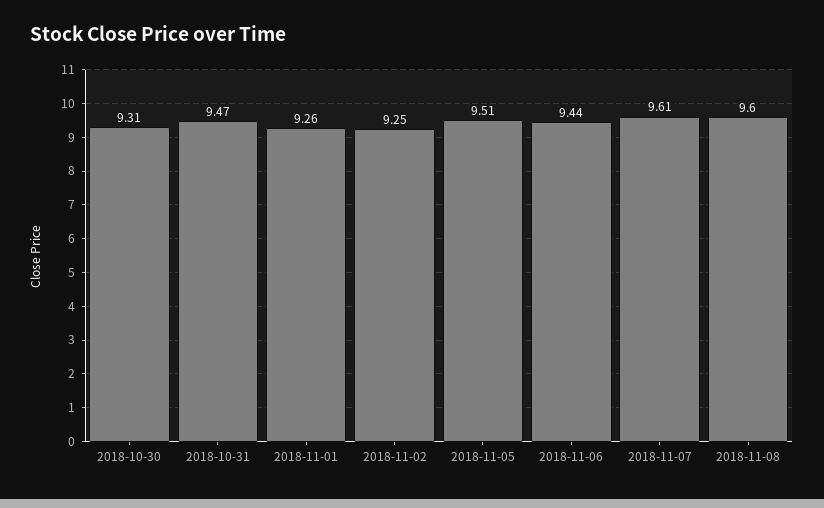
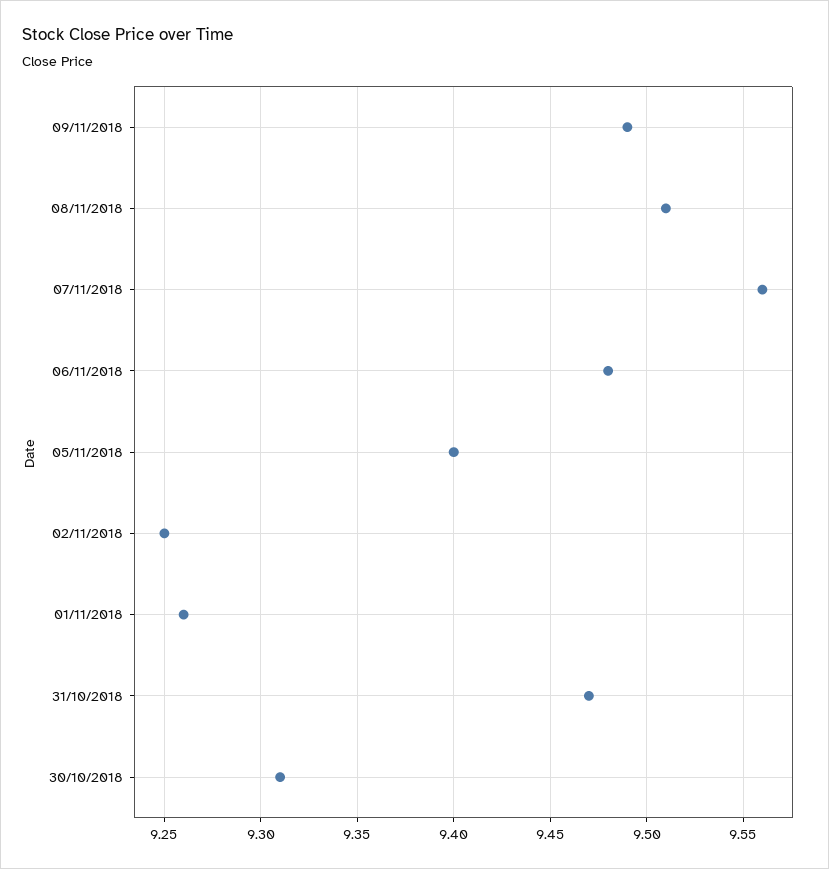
2018-11-05: 9.51 -> 9.4
2018-11-06: 9.44 -> 9.48
2018-11-07: 9.61 -> 9.56
2018-11-08: 9.6 -> 9.51
09/11/2018: none -> 9.49

